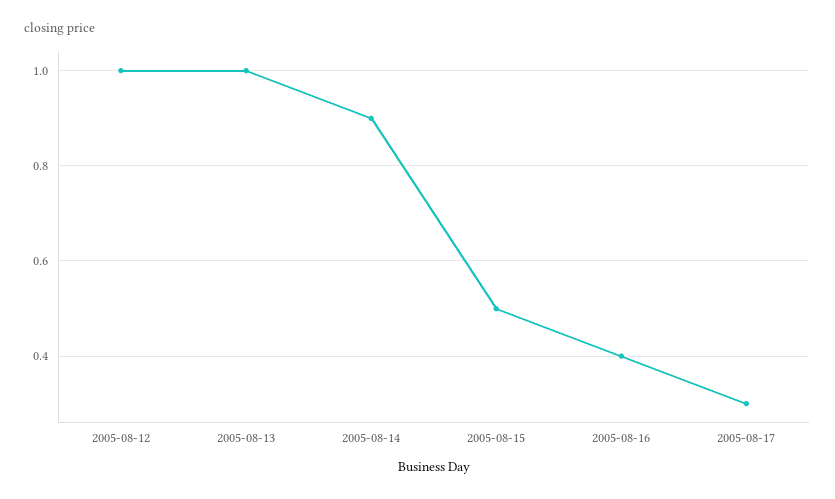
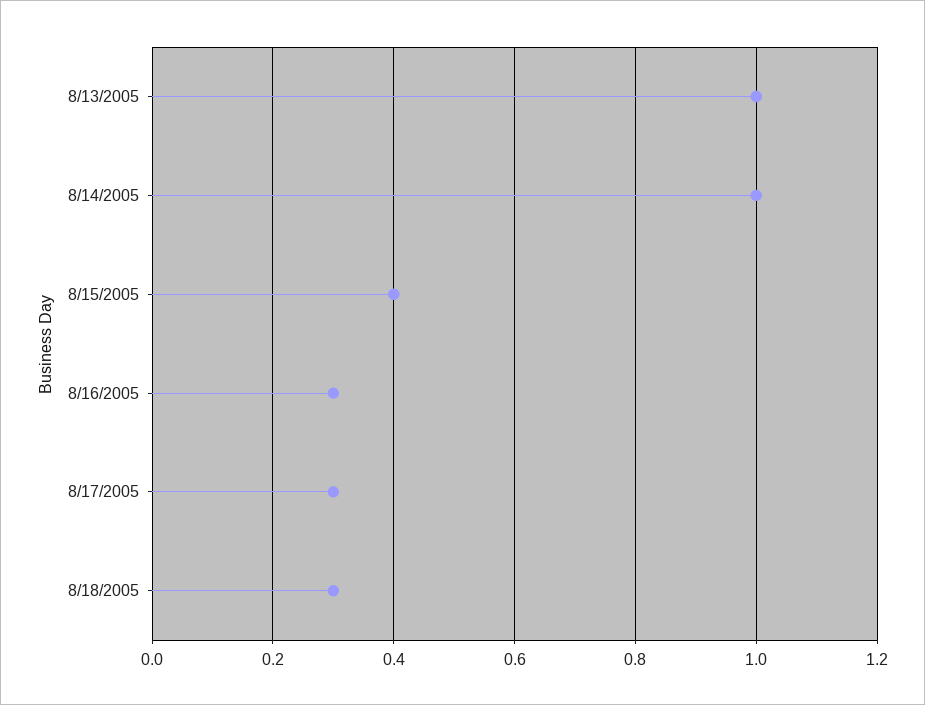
2005-08-12: 1 -> none
2005-08-14: 0.9 -> 1
2005-08-15: 0.5 -> 0.4
2005-08-16: 0.4 -> 0.3
8/18/2005: none -> 0.3

